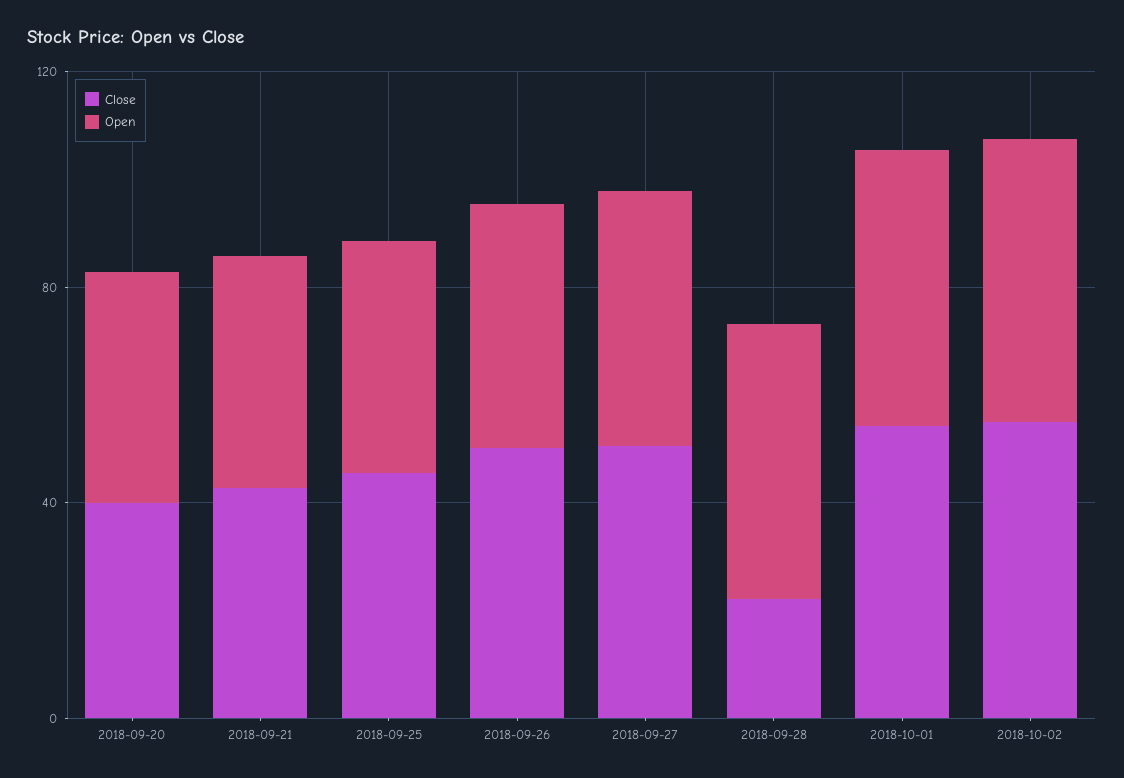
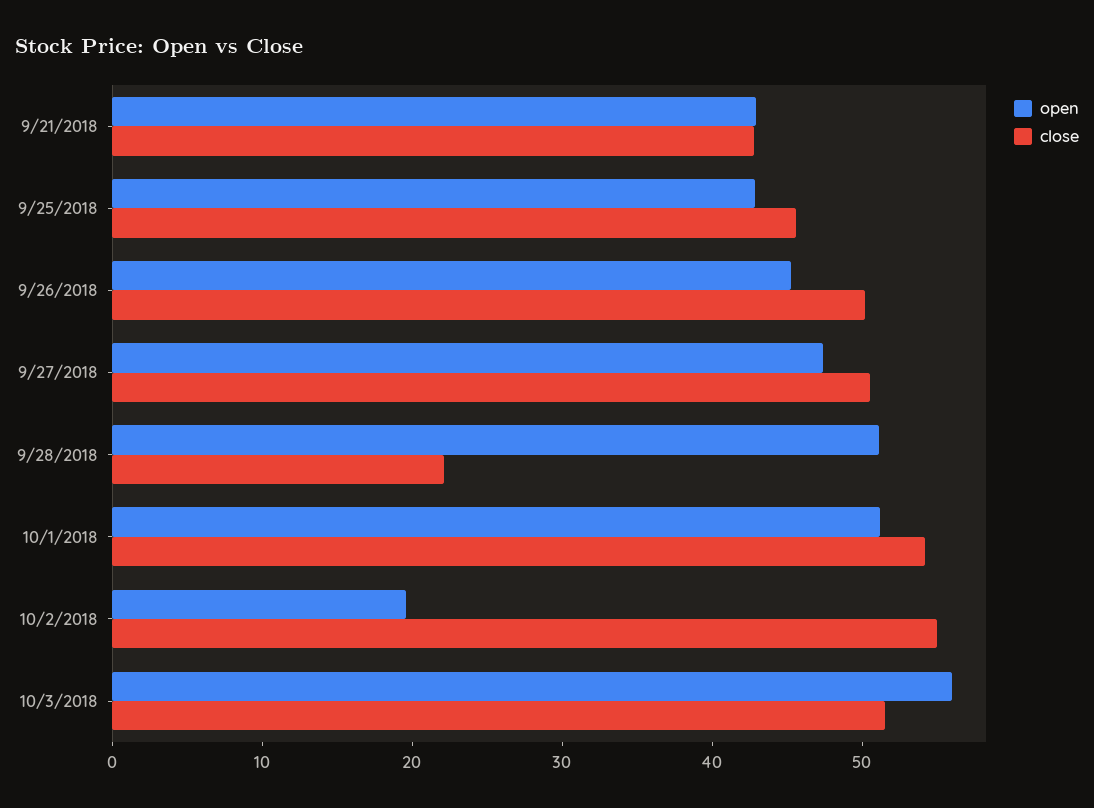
Close, 2018-09-20: 40 -> none
Open, 2018-09-20: 40 -> none
Open, 2018-10-02: 50 -> 20
Open, 10/3/2018: none -> 56
Close, 10/3/2018: none -> 52

